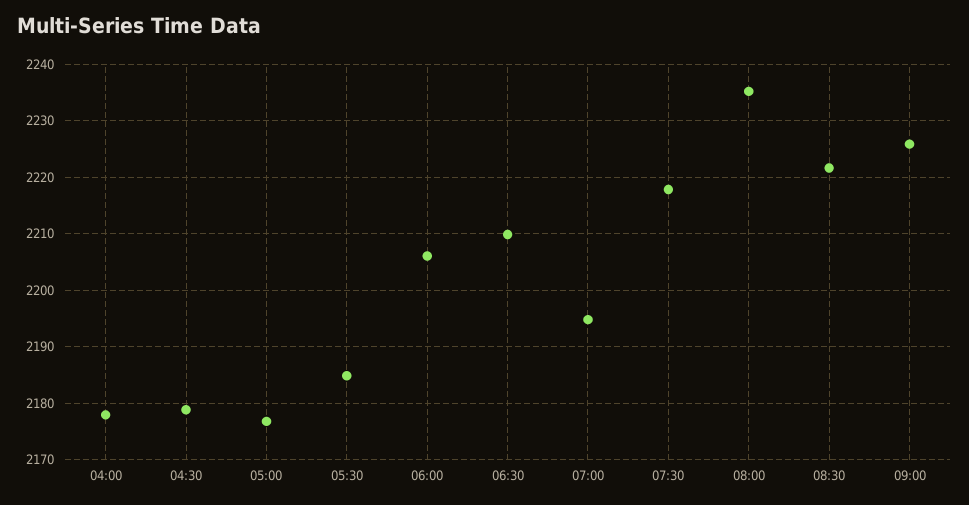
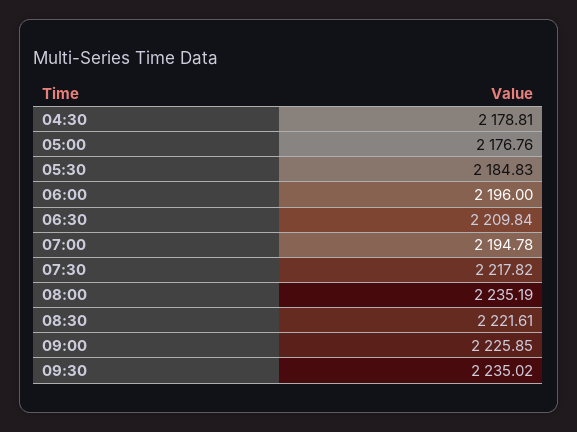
04:00: 2178 -> none
06:00: 2206 -> 2196
09:30: none -> 2235.02

